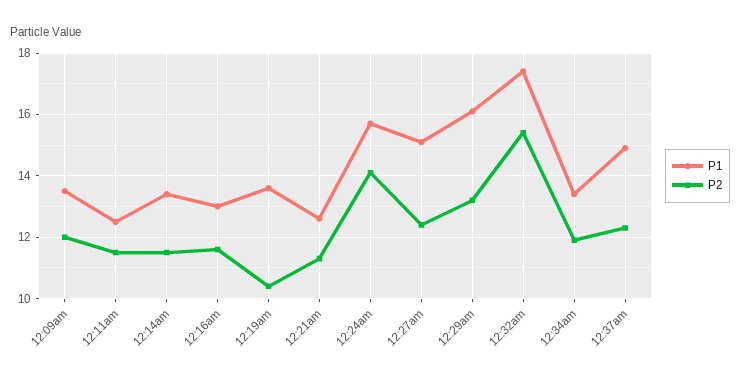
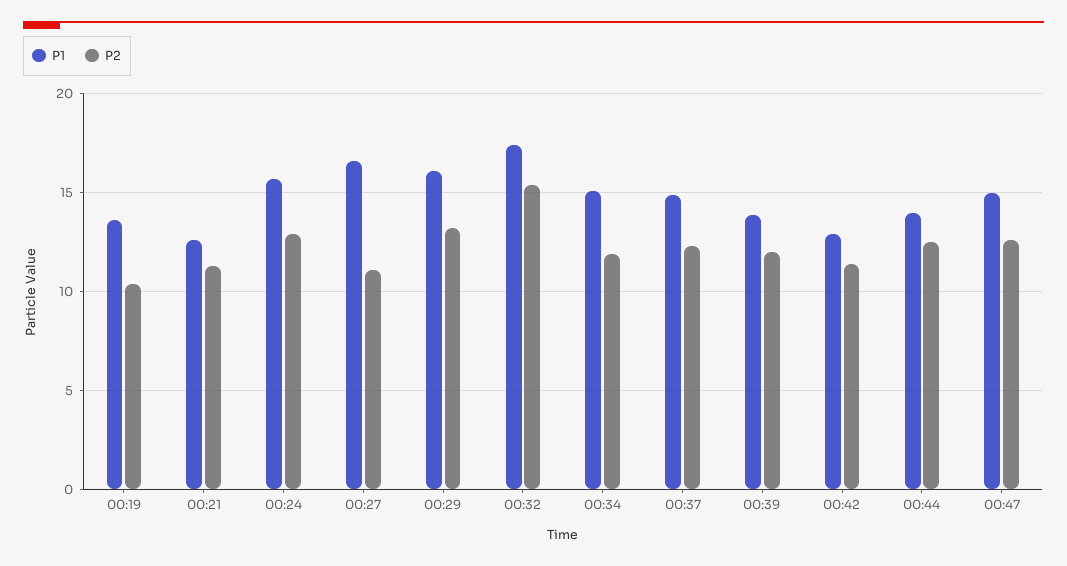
P1, 12:09am: 13.5 -> none
P2, 12:09am: 12 -> none
P1, 12:11am: 12.5 -> none
P2, 12:11am: 11.5 -> none
P1, 12:14am: 13.5 -> none
P2, 12:14am: 11.5 -> none
P1, 12:16am: 13 -> none
P2, 12:16am: 11.5 -> none
P2, 12:24am: 14 -> 13
P1, 12:27am: 15 -> 16.5
P2, 12:27am: 12.5 -> 11
P1, 12:34am: 13.5 -> 15
P1, 00:39: none -> 14
P2, 00:39: none -> 12
P1, 00:42: none -> 13
P2, 00:42: none -> 11.5
P1, 00:44: none -> 14
P2, 00:44: none -> 12.5
P1, 00:47: none -> 15
P2, 00:47: none -> 12.5

